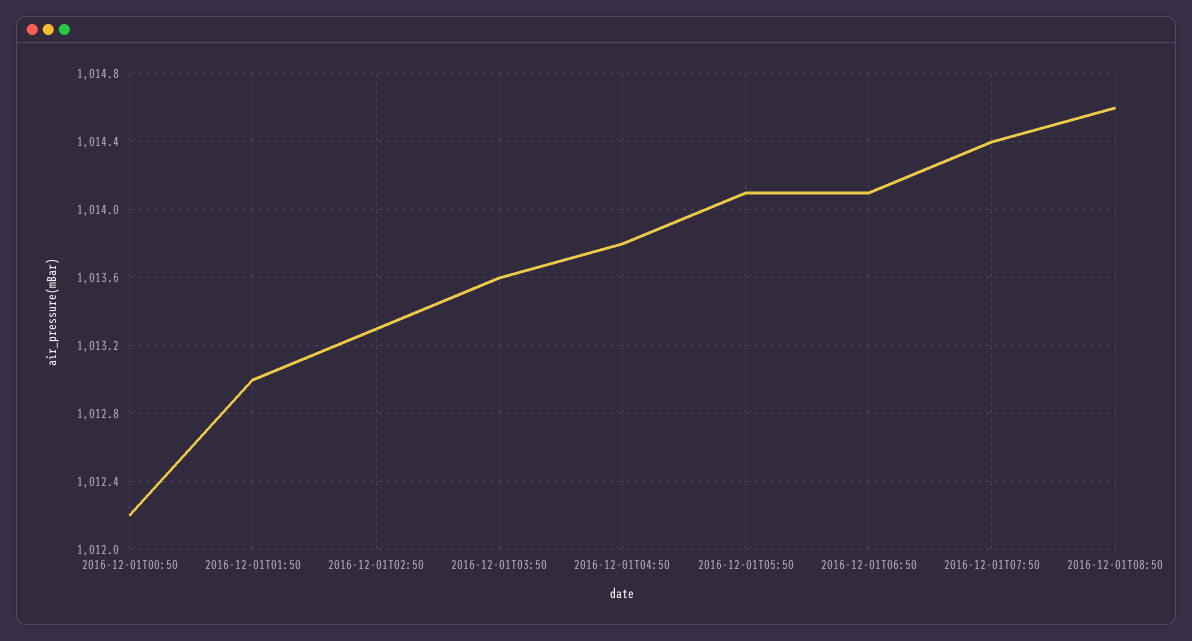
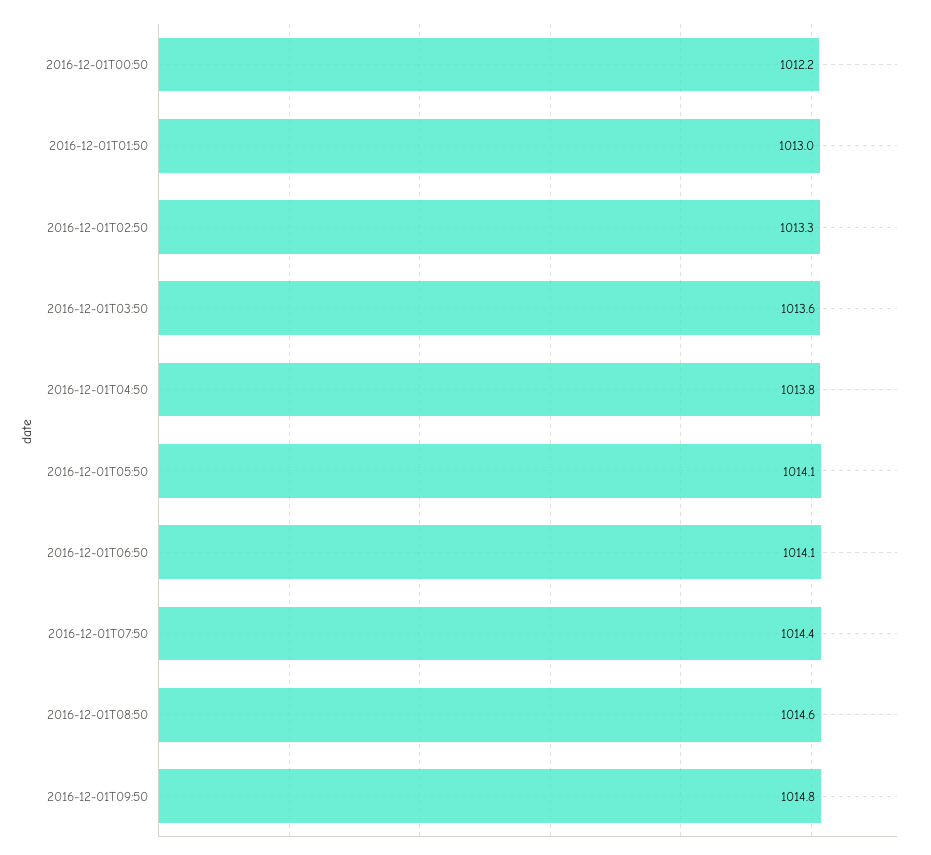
2016-12-01T09:50: none -> 1014.8

